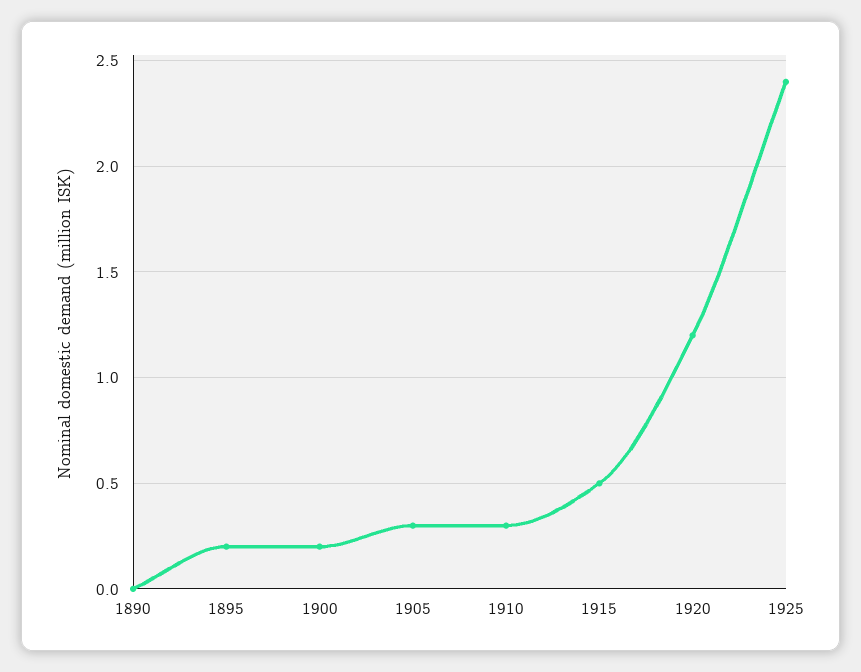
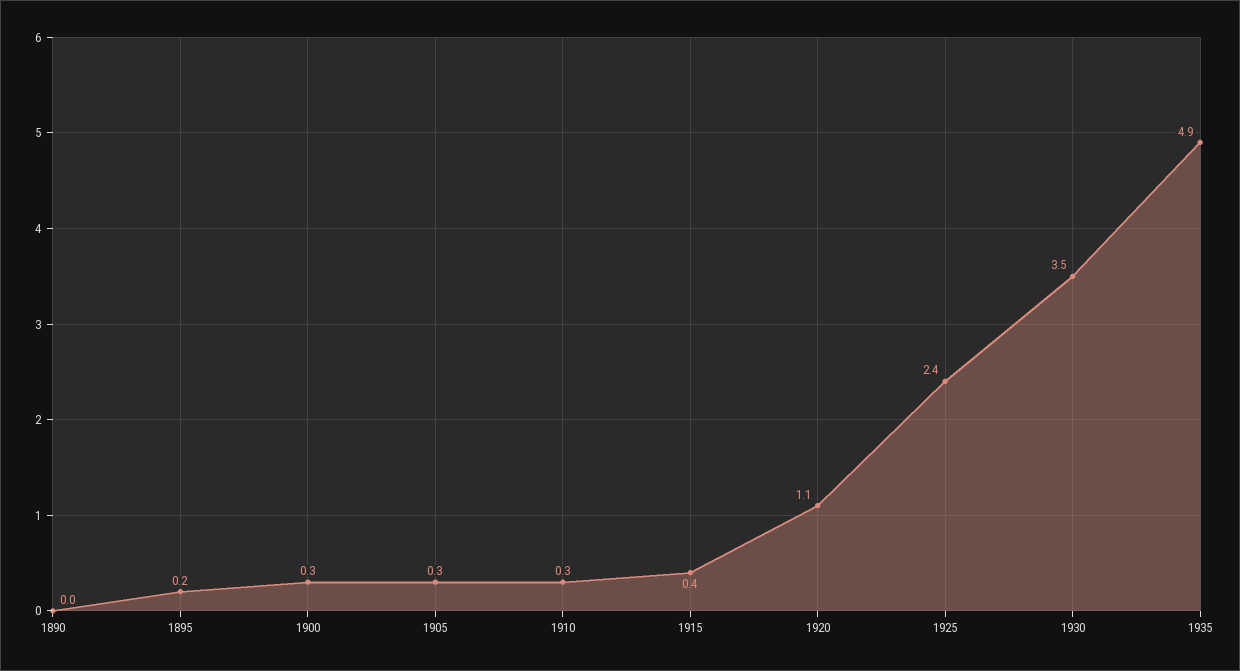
1900: 0.2 -> 0.3
1915: 0.5 -> 0.4
1920: 1.2 -> 1.1
1930: none -> 3.5
1935: none -> 4.9

